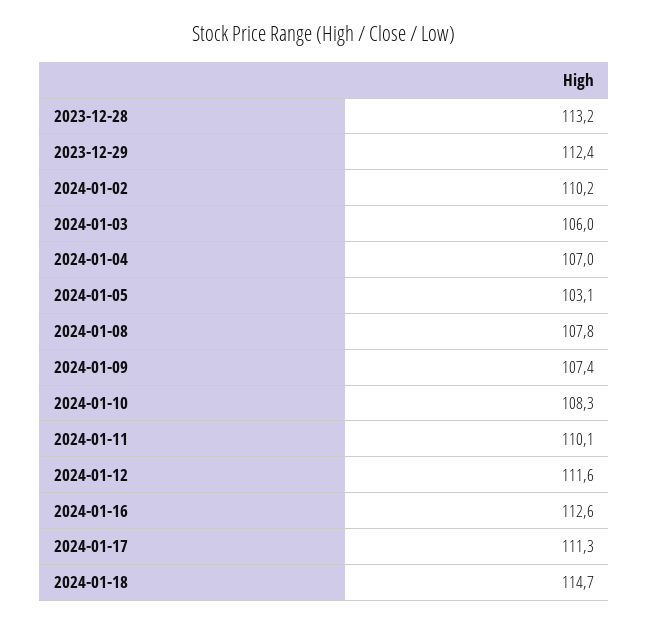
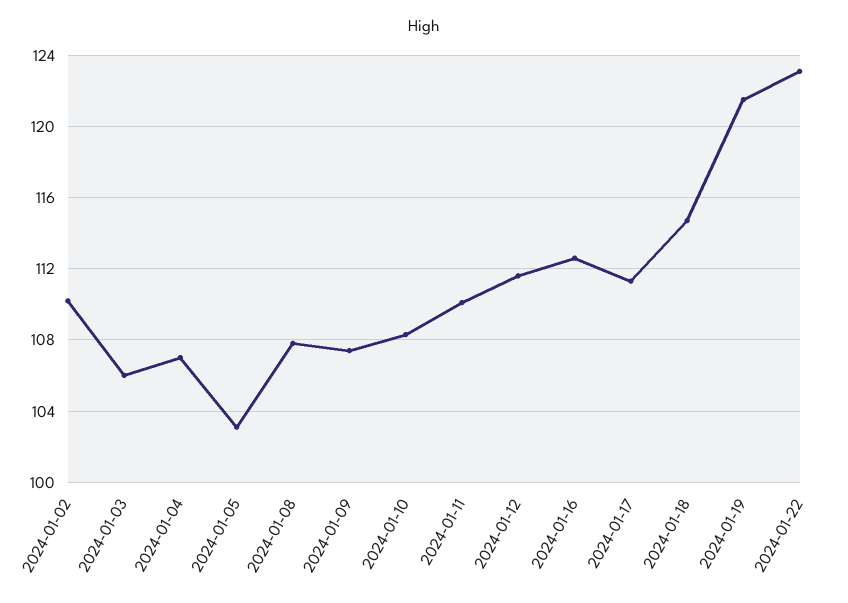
2023-12-28: 113.2 -> none
2023-12-29: 112.4 -> none
2024-01-19: none -> 121.5
2024-01-22: none -> 123

